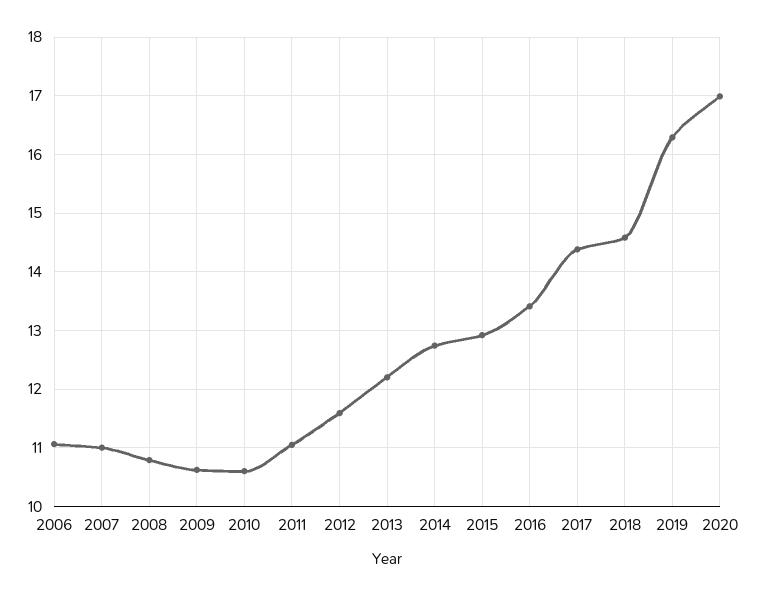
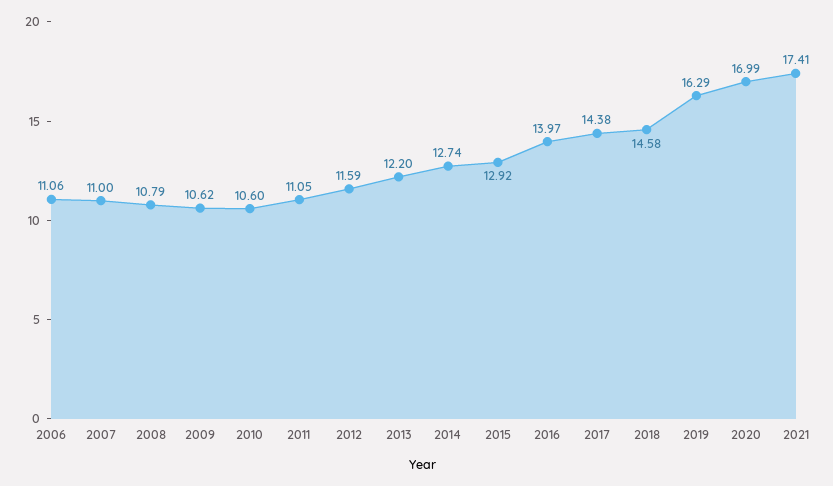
2016: 13.4 -> 13.97
2021: none -> 17.41

